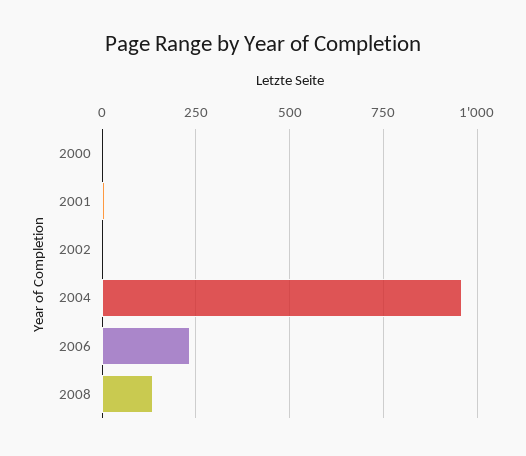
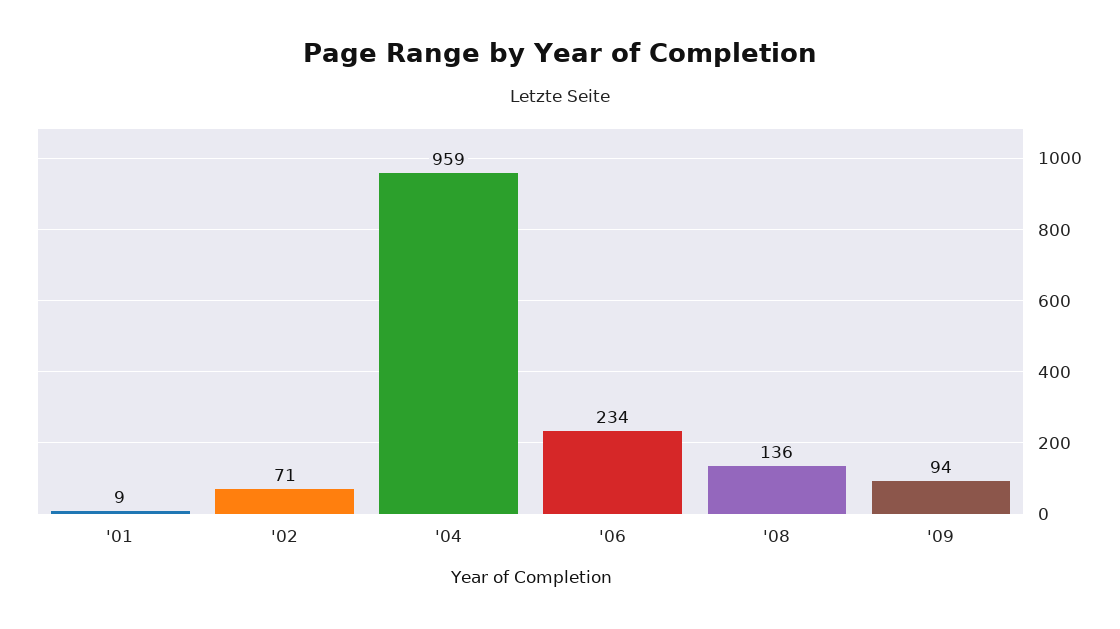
2000: 0 -> none
2002: 0 -> 71
'09: none -> 94

